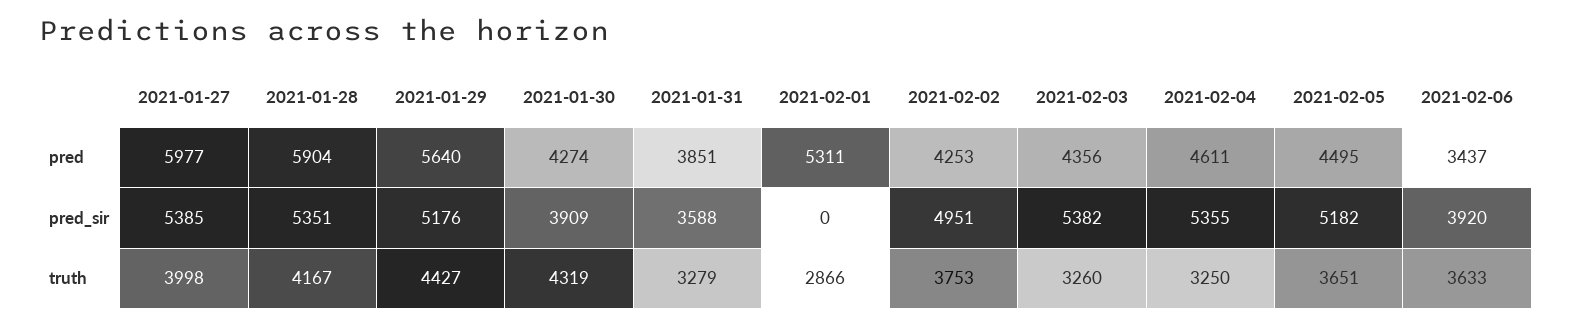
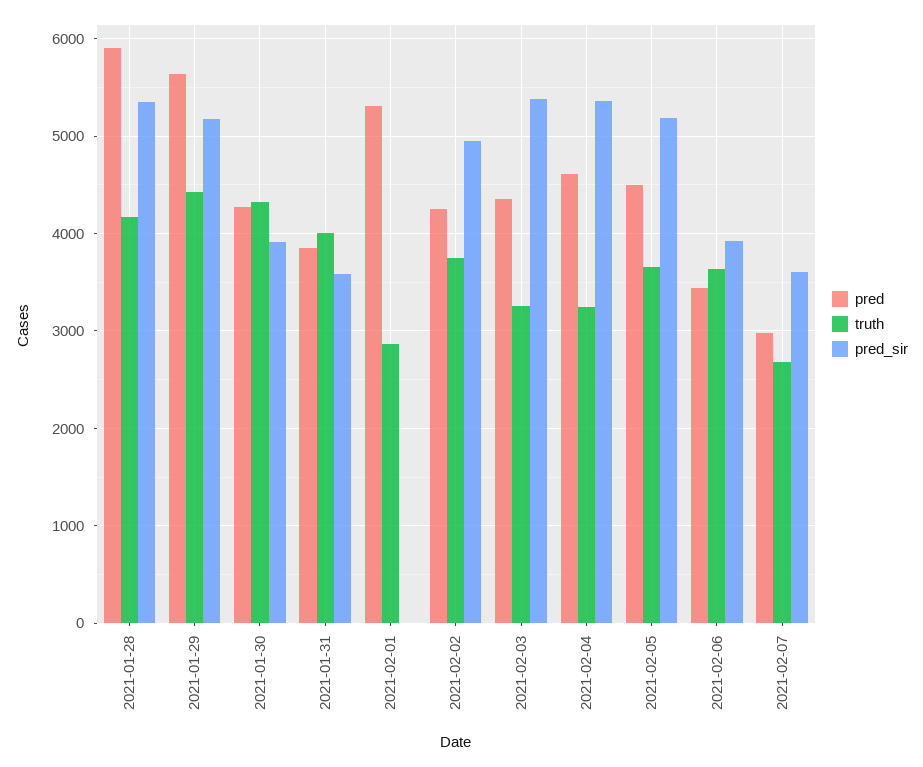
pred, 2021-01-27: 5977 -> none
pred_sir, 2021-01-27: 5385 -> none
truth, 2021-01-27: 3998 -> none
truth, 2021-01-31: 3279 -> 4000
pred, 2021-02-07: none -> 3000
truth, 2021-02-07: none -> 2700
pred_sir, 2021-02-07: none -> 3600

